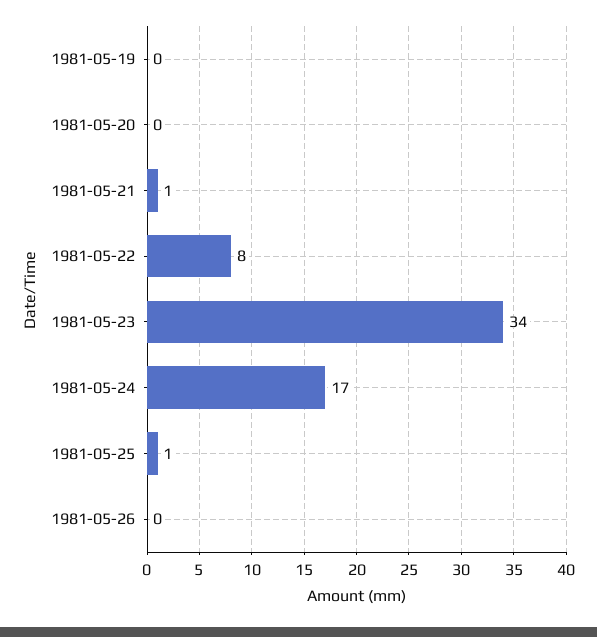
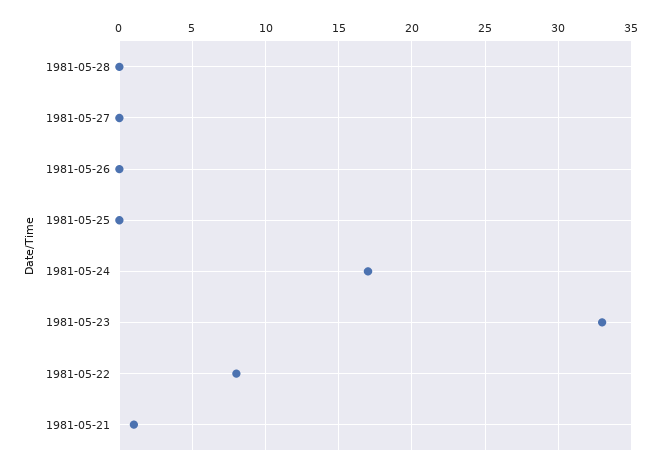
1981-05-19: 0 -> none
1981-05-20: 0 -> none
1981-05-23: 34 -> 33
1981-05-25: 1 -> 0
1981-05-28: none -> 0
1981-05-27: none -> 0

